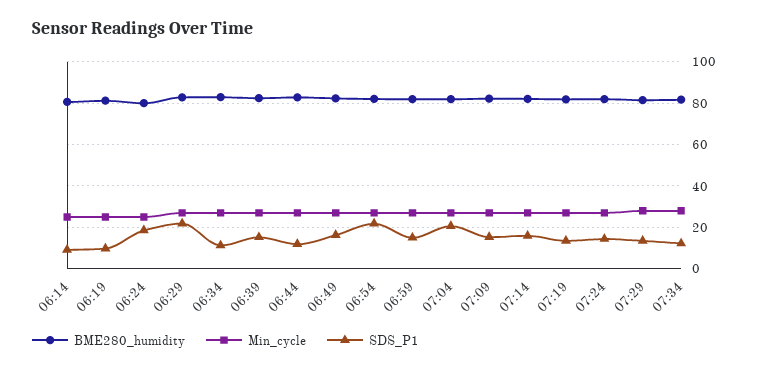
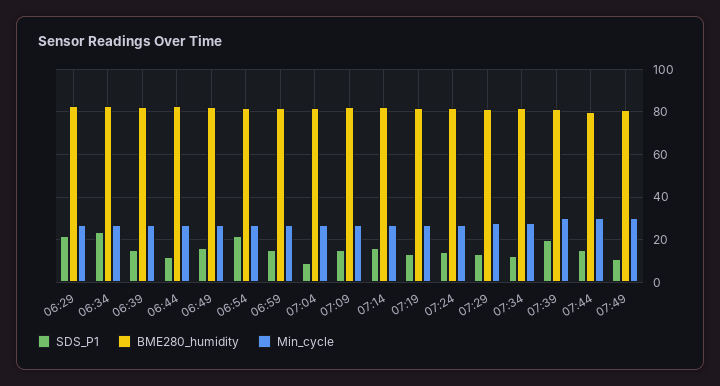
BME280_humidity, 06:14: 80 -> none
Min_cycle, 06:14: 25 -> none
SDS_P1, 06:14: 10 -> none
BME280_humidity, 06:19: 80 -> none
Min_cycle, 06:19: 25 -> none
SDS_P1, 06:19: 10 -> none
BME280_humidity, 06:24: 80 -> none
Min_cycle, 06:24: 25 -> none
SDS_P1, 06:24: 20 -> none
SDS_P1, 06:34: 10 -> 25
SDS_P1, 07:04: 20 -> 10
SDS_P1, 07:39: none -> 20
BME280_humidity, 07:39: none -> 80
Min_cycle, 07:39: none -> 30
SDS_P1, 07:44: none -> 15
BME280_humidity, 07:44: none -> 80
Min_cycle, 07:44: none -> 30
SDS_P1, 07:49: none -> 10
BME280_humidity, 07:49: none -> 80
Min_cycle, 07:49: none -> 30

